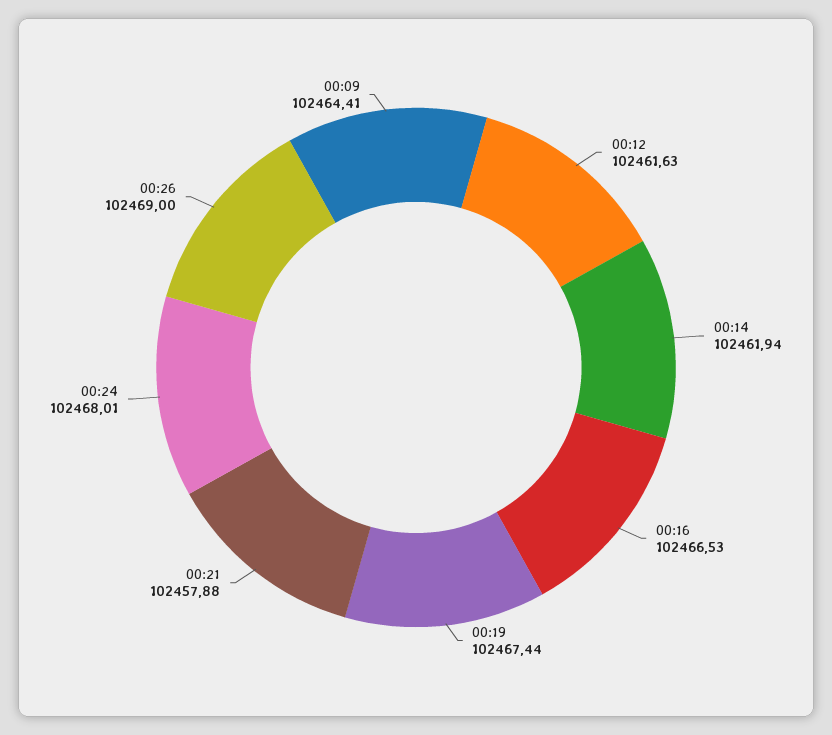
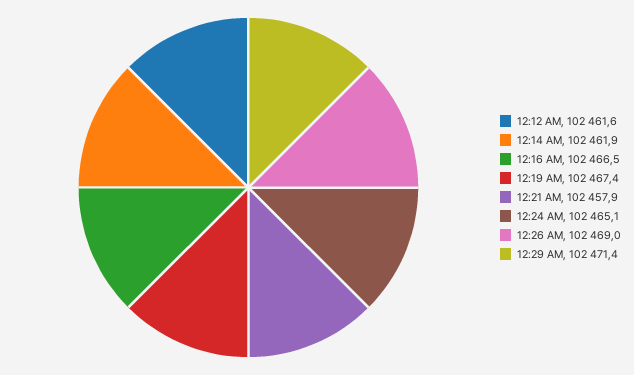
00:24: 102468.01 -> 102465.1
00:09: 102464.41 -> none
12:29 AM: none -> 102471.4

